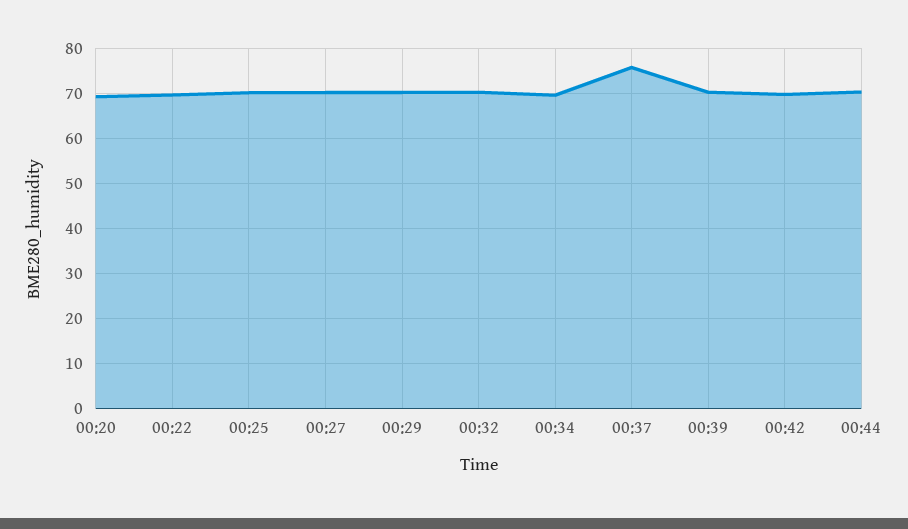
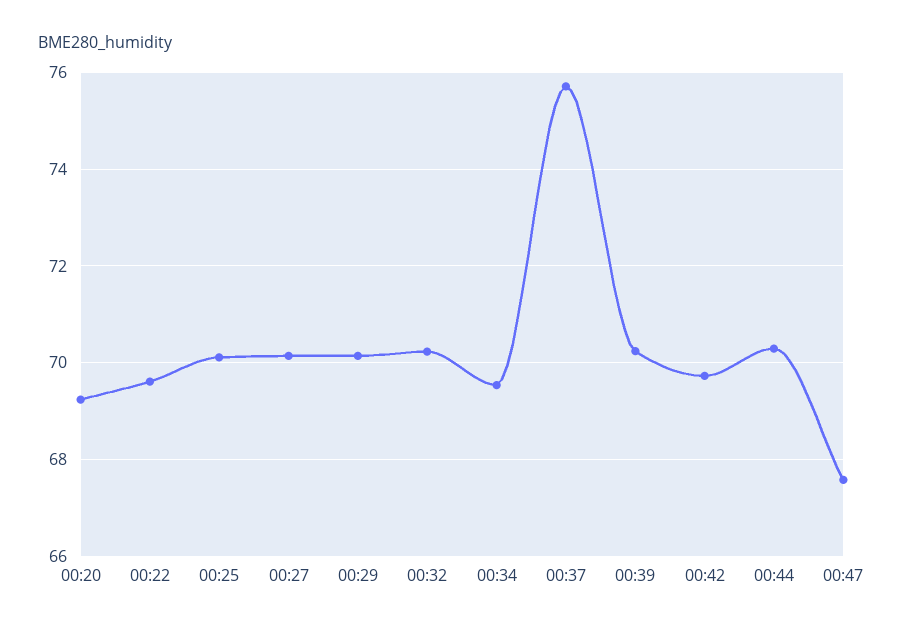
00:47: none -> 67.6

